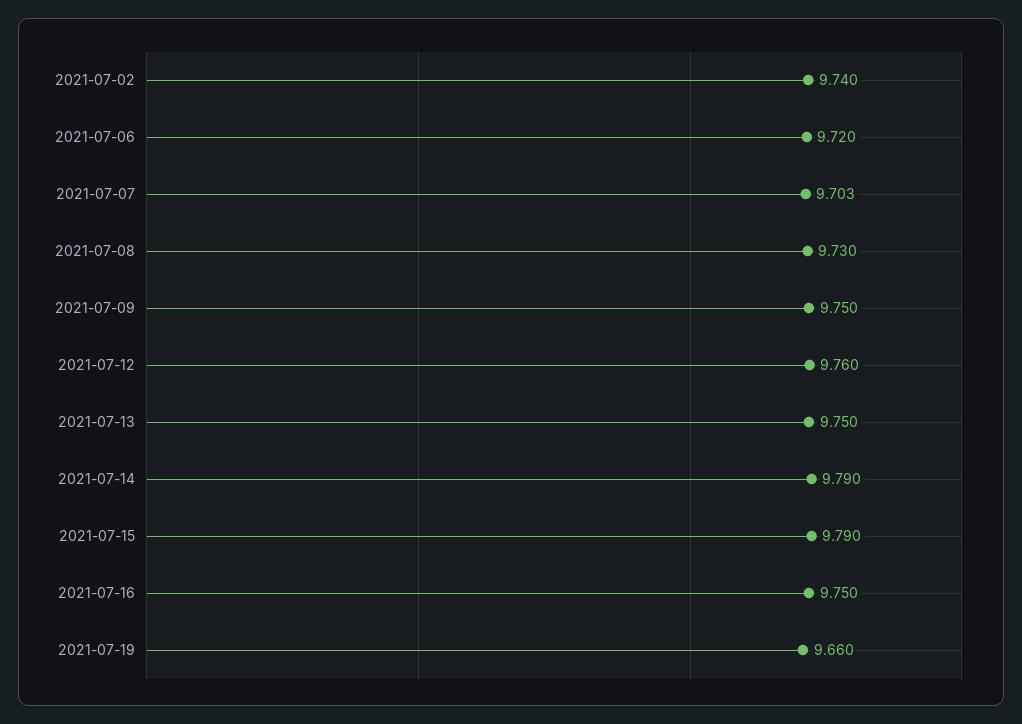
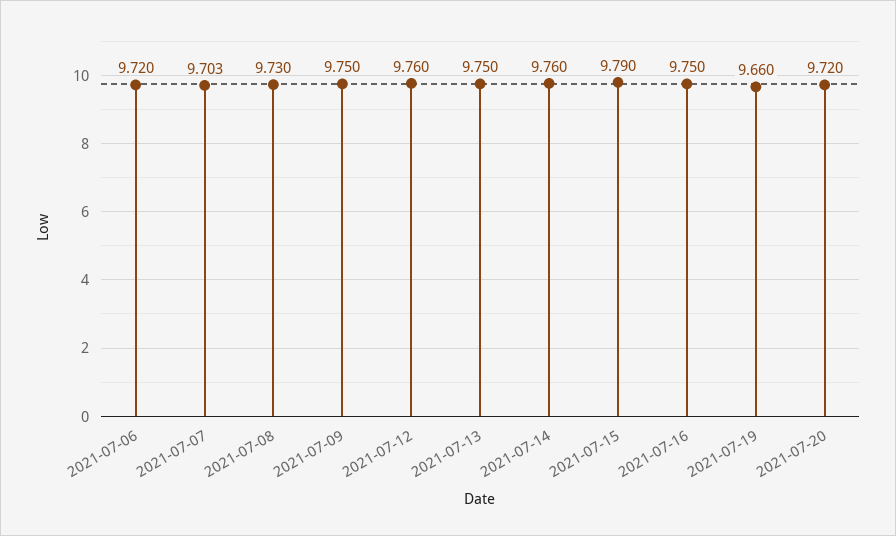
2021-07-02: 9.74 -> none
2021-07-14: 9.79 -> 9.76
2021-07-20: none -> 9.72

